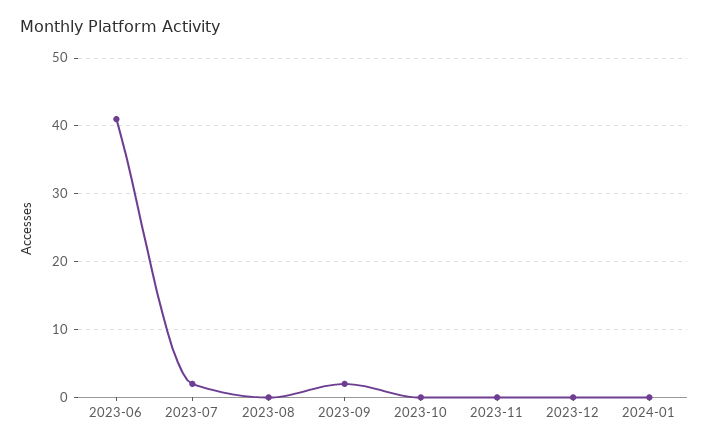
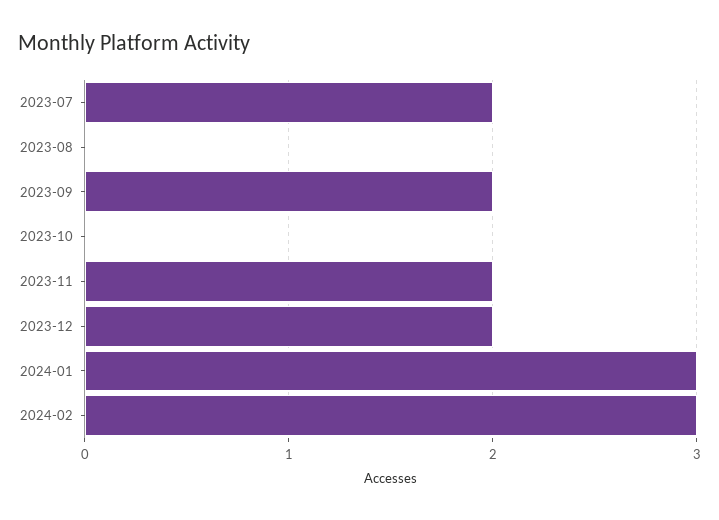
2023-06: 41 -> none
2023-11: 0 -> 2
2023-12: 0 -> 2
2024-01: 0 -> 3
2024-02: none -> 3

